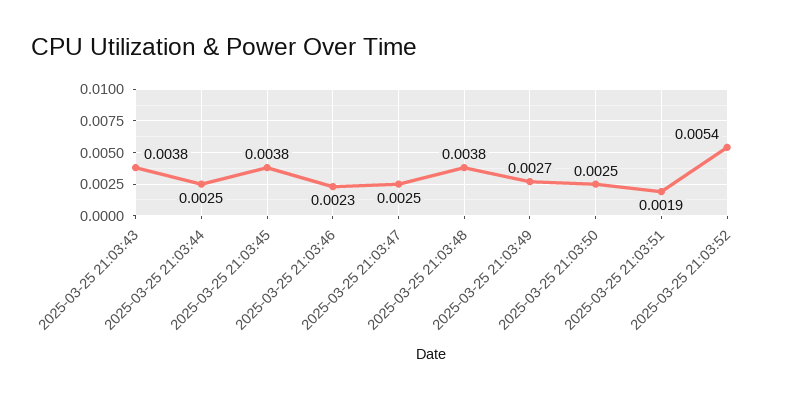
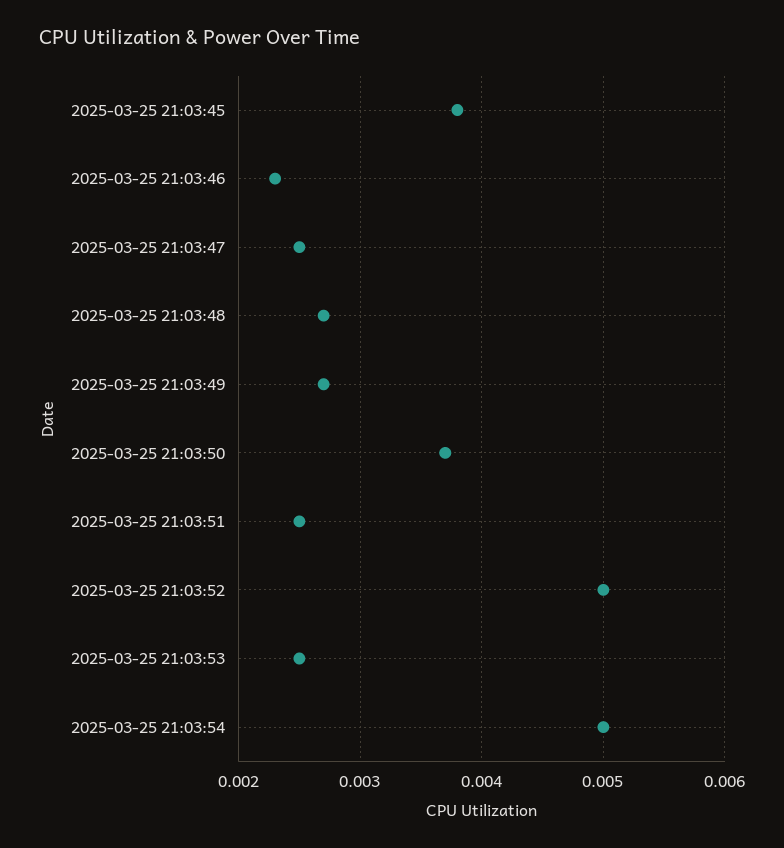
2025-03-25 21:03:43: 0.0038 -> none
2025-03-25 21:03:44: 0.0025 -> none
2025-03-25 21:03:48: 0.0038 -> 0.0027
2025-03-25 21:03:50: 0.0025 -> 0.0037
2025-03-25 21:03:51: 0.0019 -> 0.0025
2025-03-25 21:03:52: 0.0054 -> 0.005
2025-03-25 21:03:53: none -> 0.0025
2025-03-25 21:03:54: none -> 0.005

